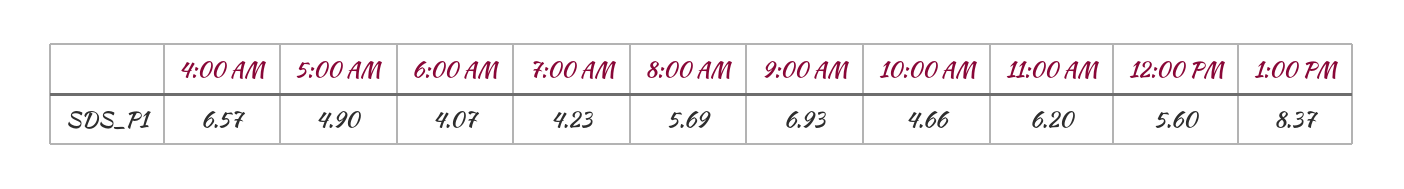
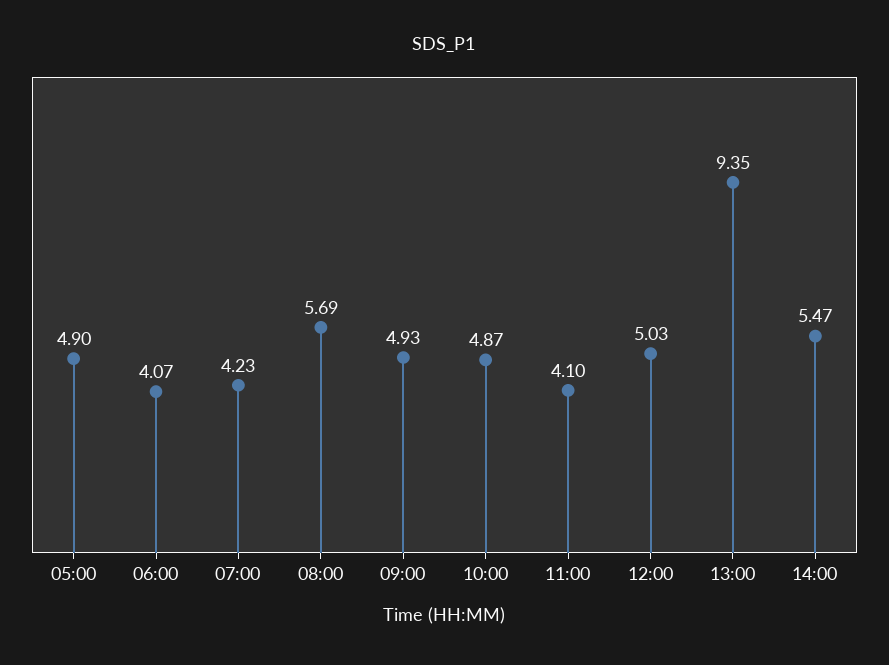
4:00 AM: 6.57 -> none
9:00 AM: 6.93 -> 4.93
10:00 AM: 4.66 -> 4.87
11:00 AM: 6.2 -> 4.1
12:00 PM: 5.6 -> 5.03
1:00 PM: 8.37 -> 9.35
14:00: none -> 5.47

